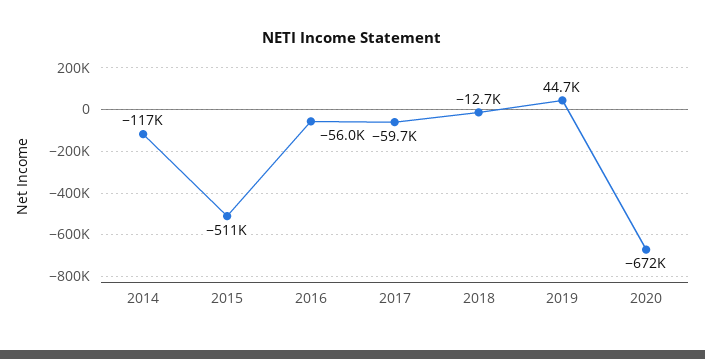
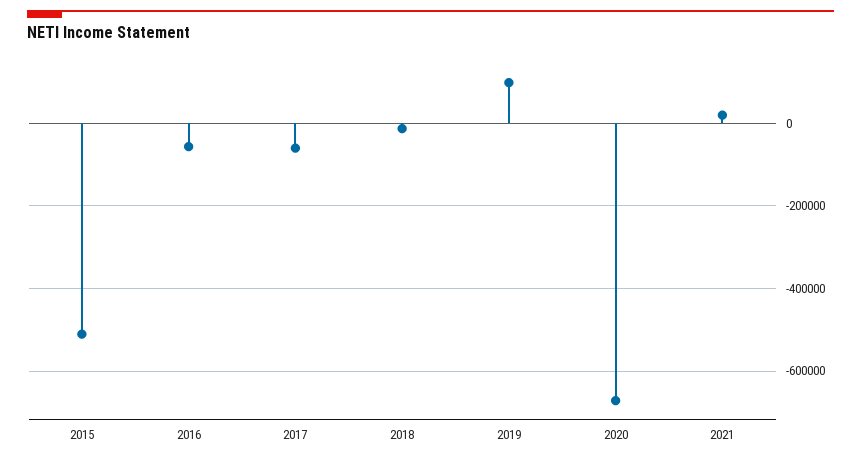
2014: -117000 -> none
2019: 44700 -> 100000
2021: none -> 20000

